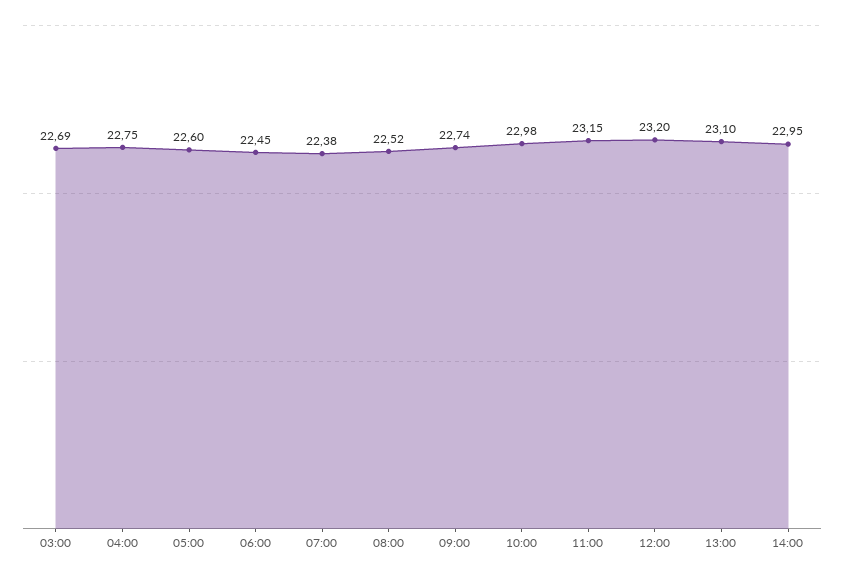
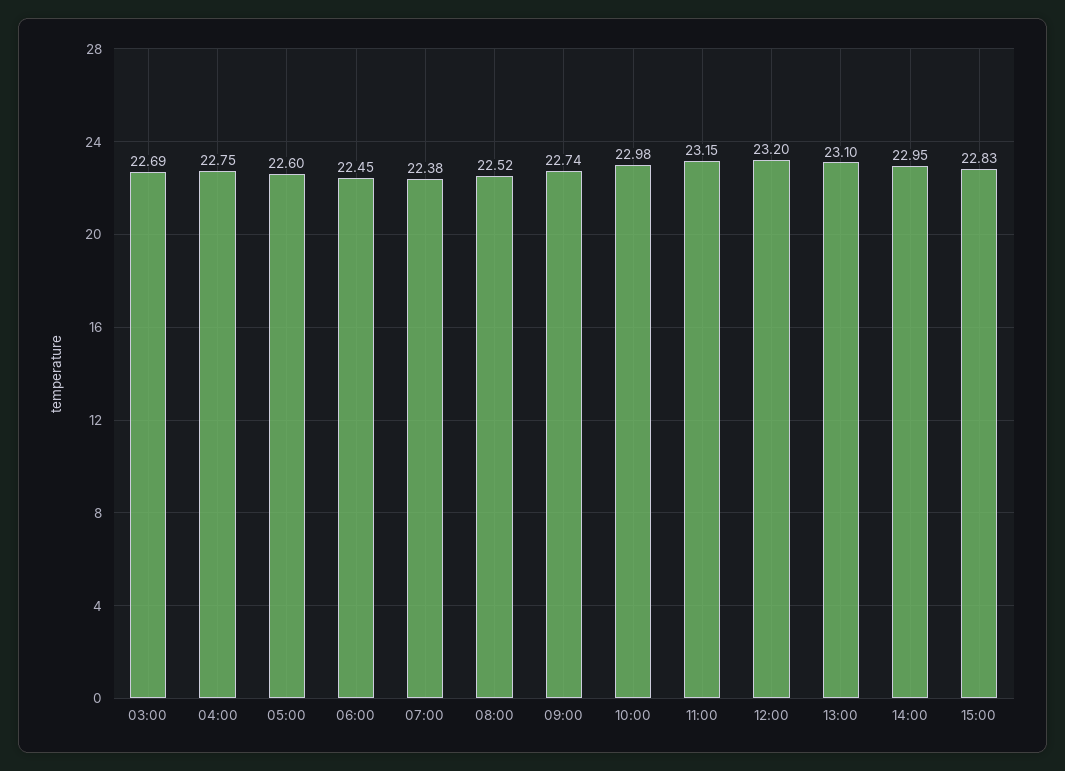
15:00: none -> 22.83

